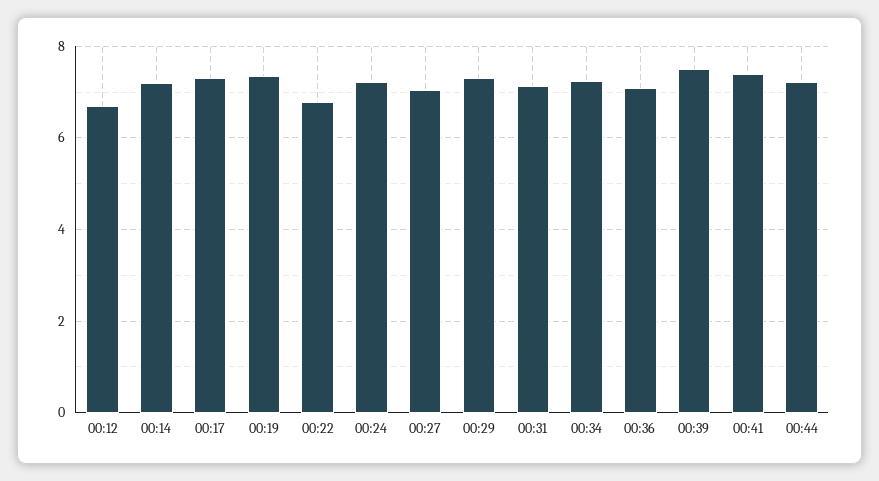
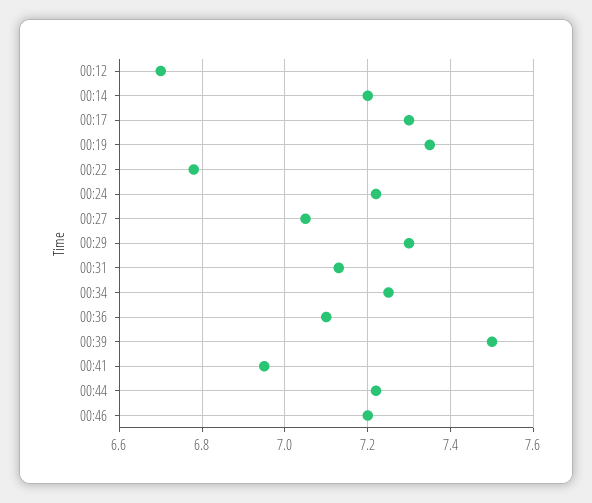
00:41: 7.4 -> 6.95
00:46: none -> 7.2

